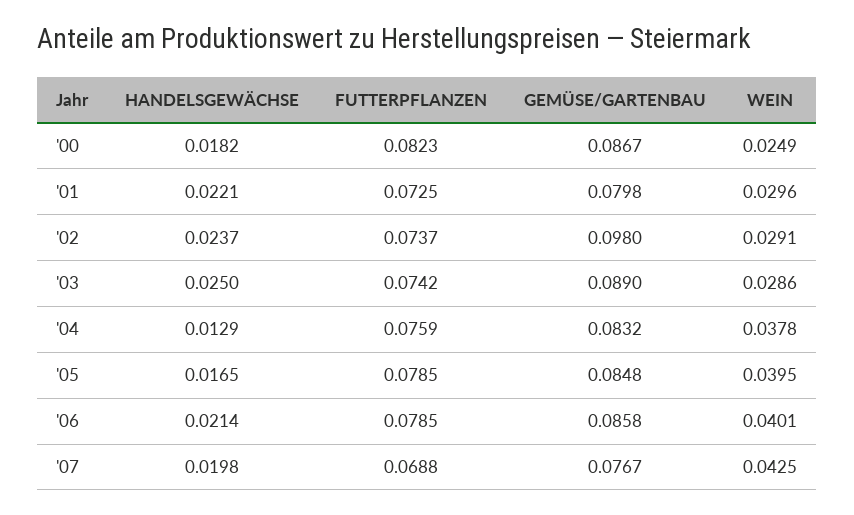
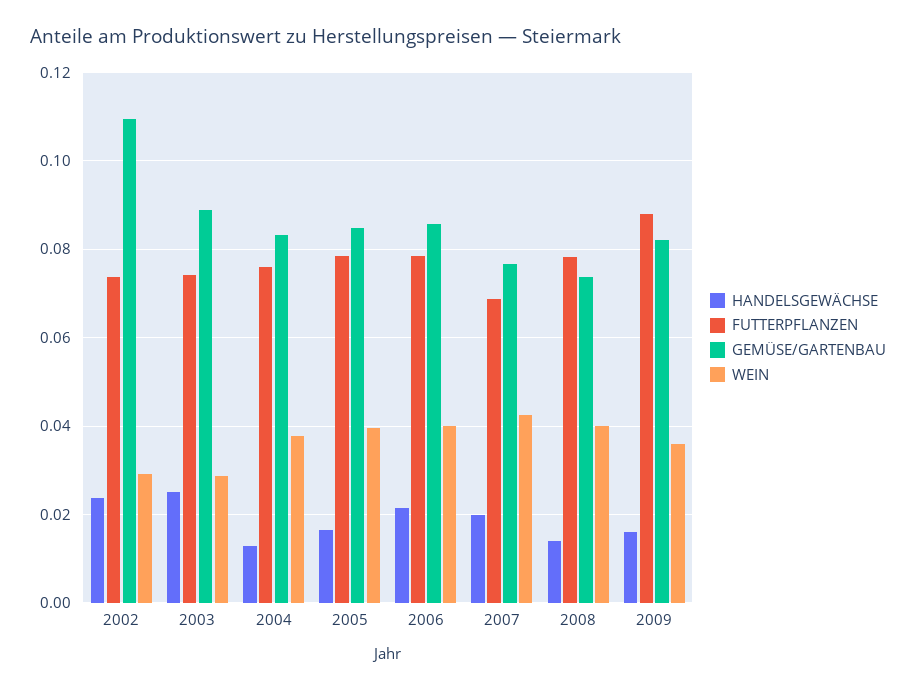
HANDELSGEWÄCHSE, '00: 0.0182 -> none
FUTTERPFLANZEN, '00: 0.0823 -> none
GEMÜSE/GARTENBAU, '00: 0.0867 -> none
WEIN, '00: 0.0249 -> none
HANDELSGEWÄCHSE, '01: 0.0221 -> none
FUTTERPFLANZEN, '01: 0.0725 -> none
GEMÜSE/GARTENBAU, '01: 0.0798 -> none
WEIN, '01: 0.0296 -> none
GEMÜSE/GARTENBAU, '02: 0.098 -> 0.11
HANDELSGEWÄCHSE, 2008: none -> 0.014
FUTTERPFLANZEN, 2008: none -> 0.078
GEMÜSE/GARTENBAU, 2008: none -> 0.074
WEIN, 2008: none -> 0.04
HANDELSGEWÄCHSE, 2009: none -> 0.016
FUTTERPFLANZEN, 2009: none -> 0.088
GEMÜSE/GARTENBAU, 2009: none -> 0.082
WEIN, 2009: none -> 0.036

